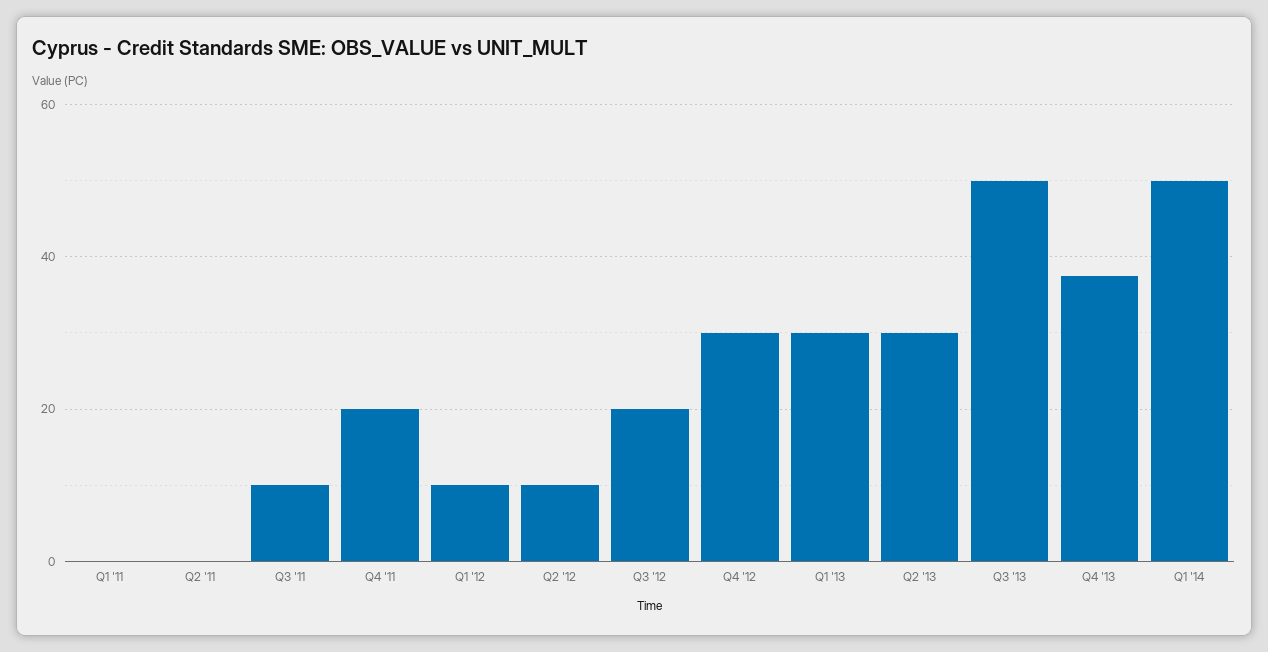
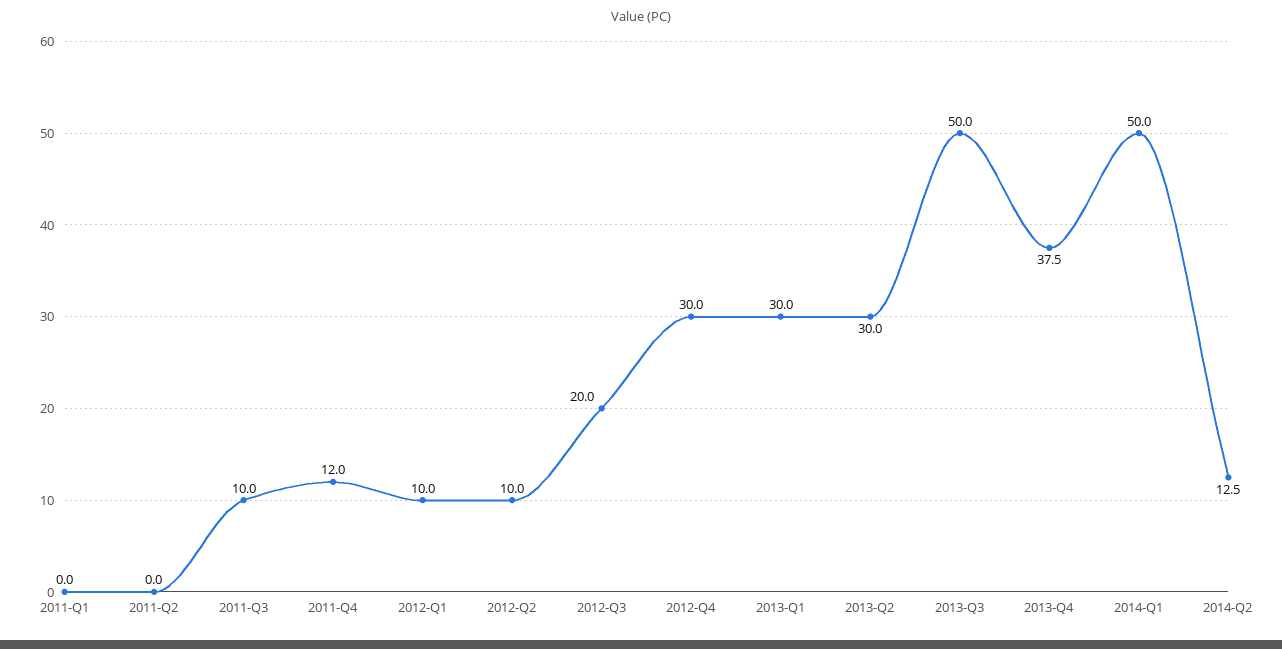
Q4 '11: 20 -> 12
2014-Q2: none -> 12.5

